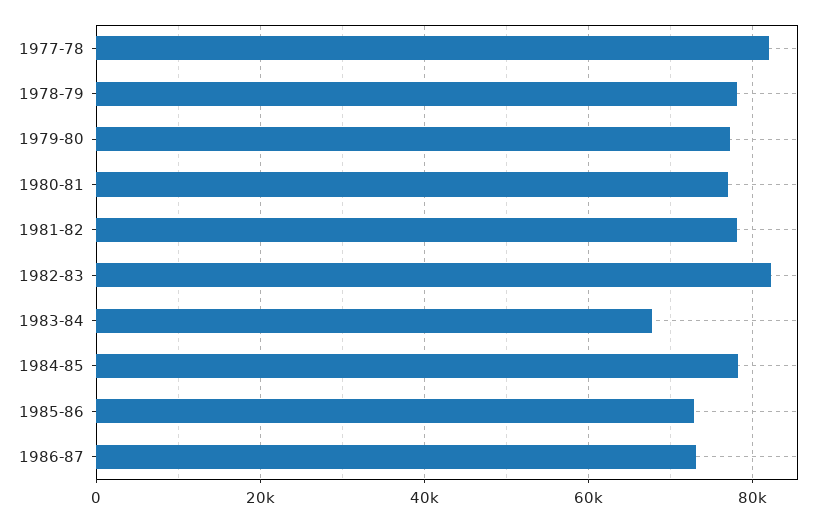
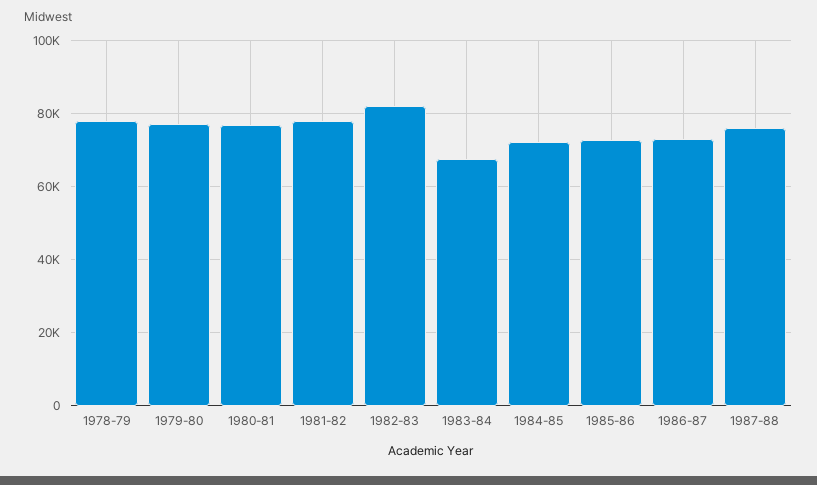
1977-78: 82000 -> none
1984-85: 78000 -> 72000
1987-88: none -> 76000

